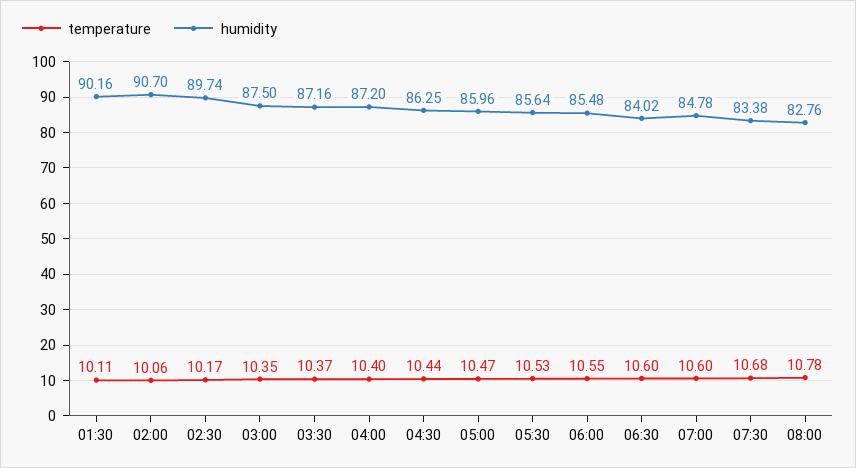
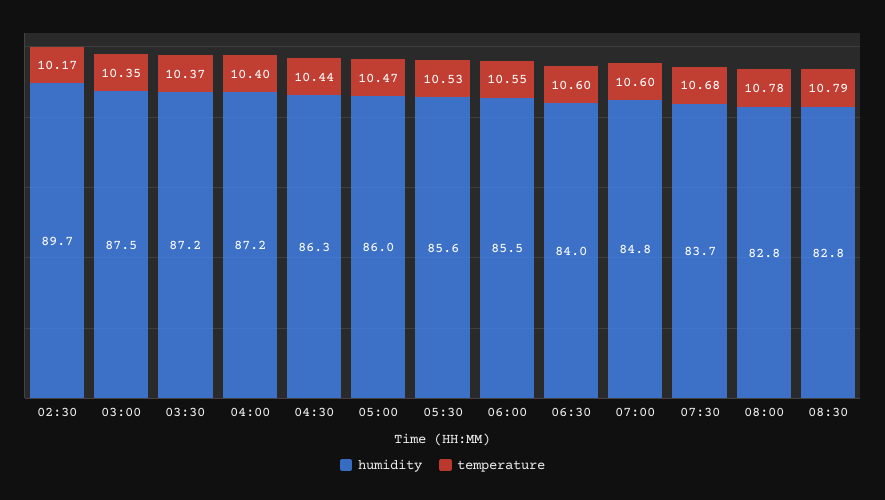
temperature, 01:30: 10.11 -> none
humidity, 01:30: 90.16 -> none
temperature, 02:00: 10.06 -> none
humidity, 02:00: 90.7 -> none
humidity, 07:30: 83.38 -> 83.7
humidity, 08:30: none -> 82.8
temperature, 08:30: none -> 10.79

